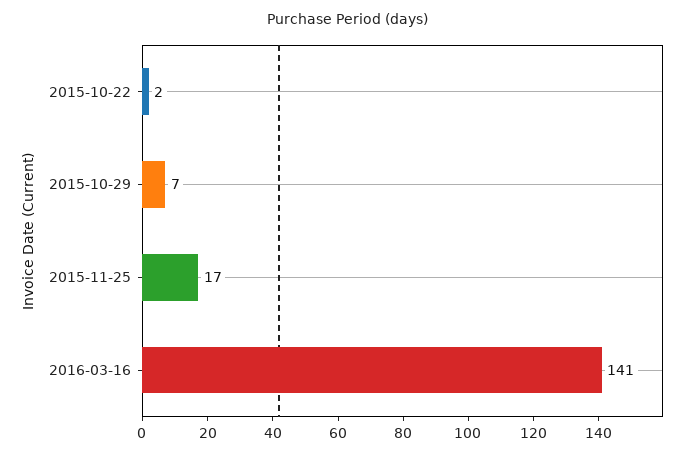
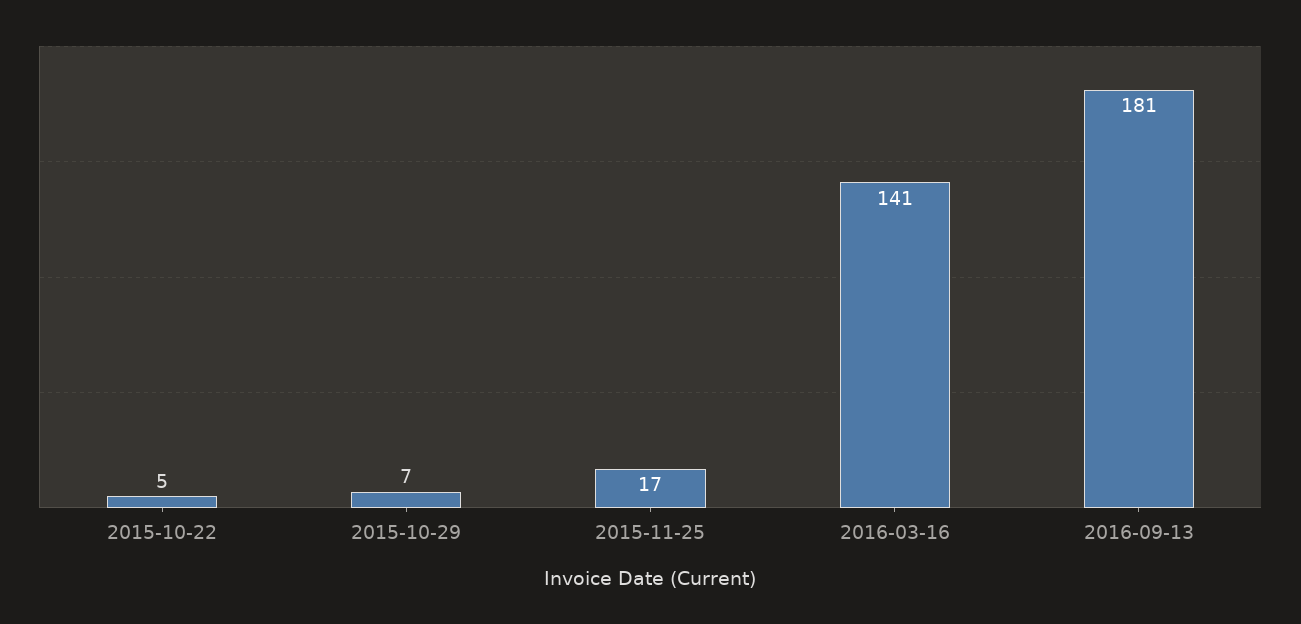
2015-10-22: 2 -> 5
2016-09-13: none -> 181

